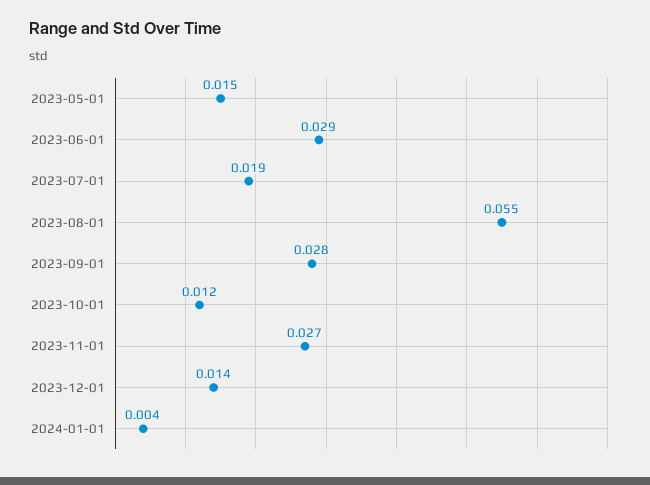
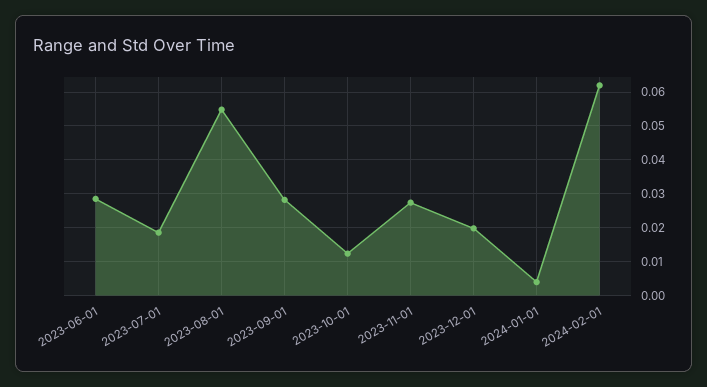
2023-05-01: 0.015 -> none
2023-12-01: 0.014 -> 0.02
2024-02-01: none -> 0.062

